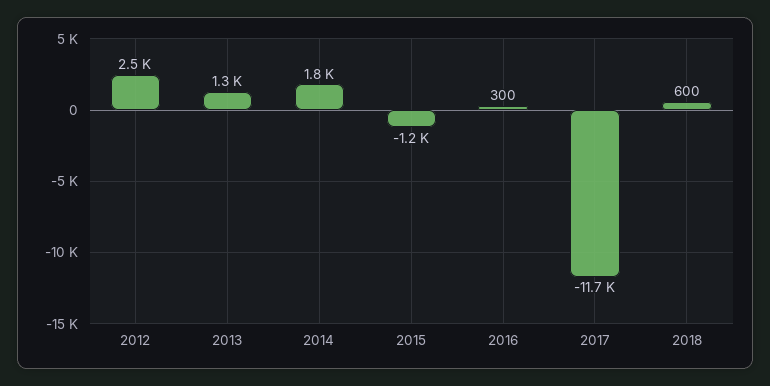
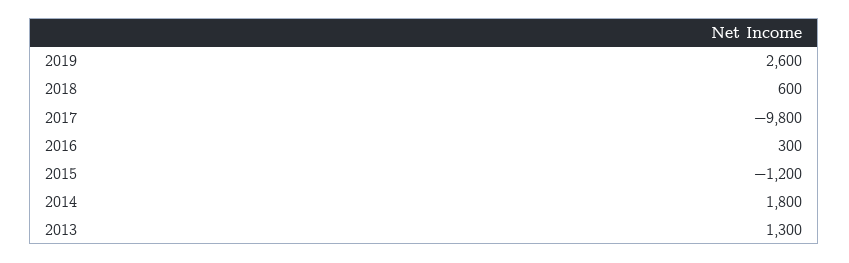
2012: 2500 -> none
2017: -11700 -> -9800
2019: none -> 2600

